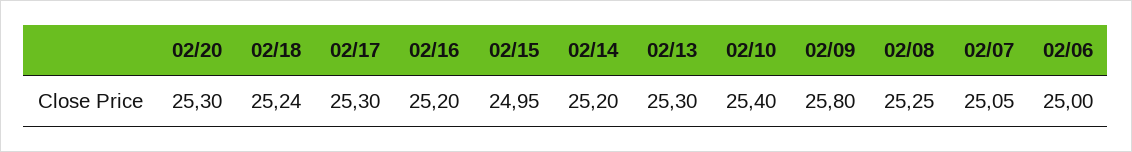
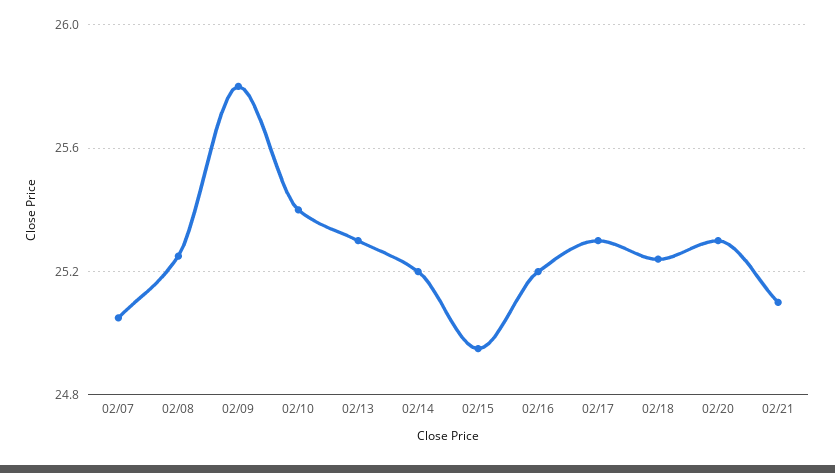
02/06: 25 -> none
02/21: none -> 25.1

